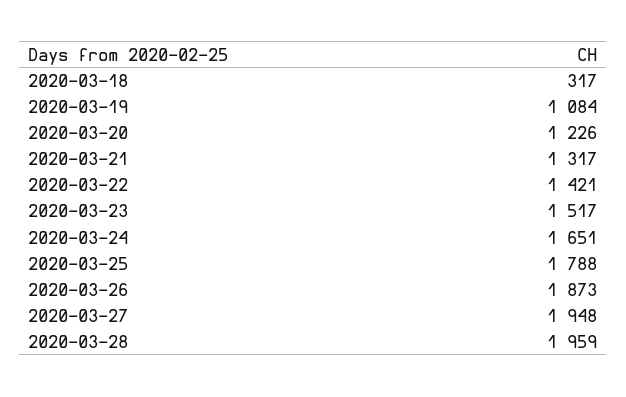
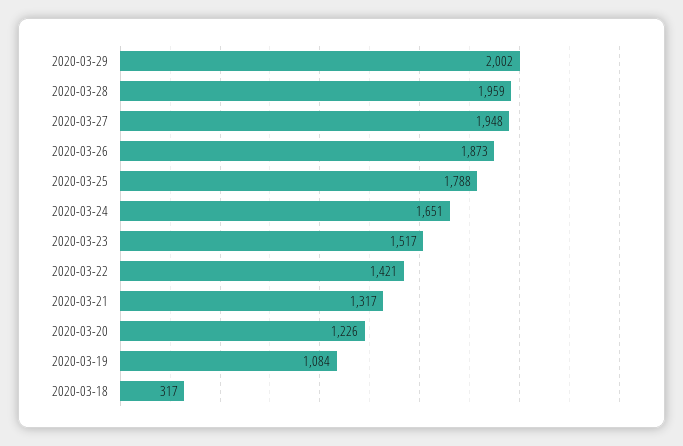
2020-03-29: none -> 2002

